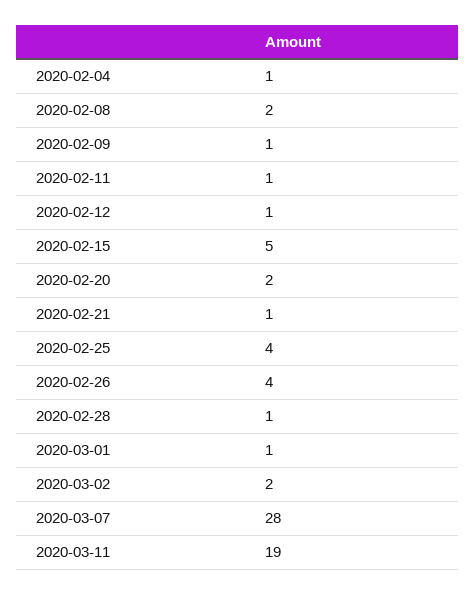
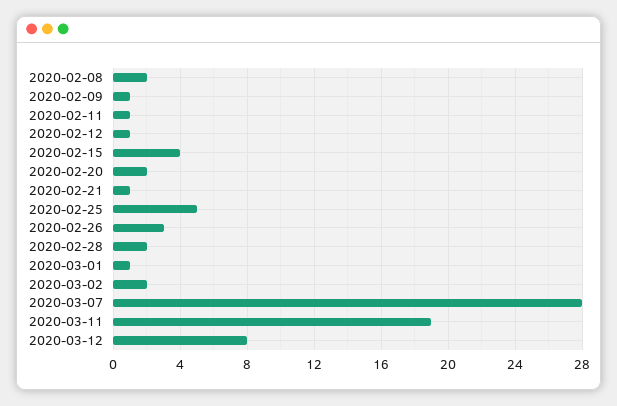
2020-02-04: 1 -> none
2020-02-15: 5 -> 4
2020-02-25: 4 -> 5
2020-02-26: 4 -> 3
2020-02-28: 1 -> 2
2020-03-12: none -> 8

